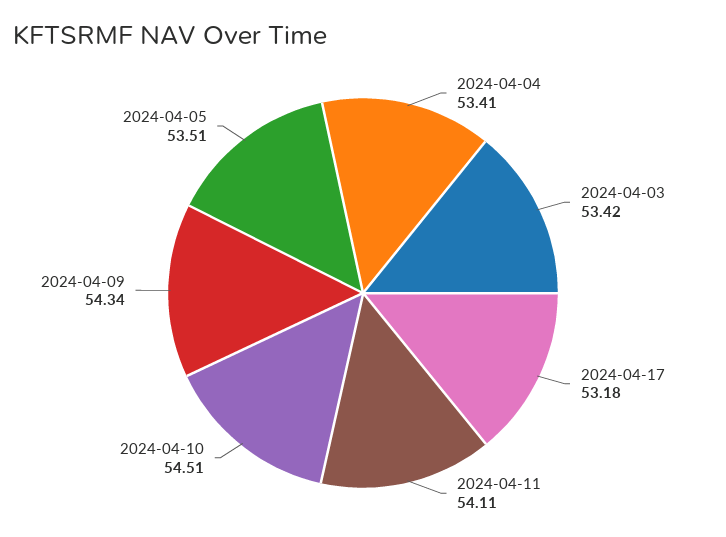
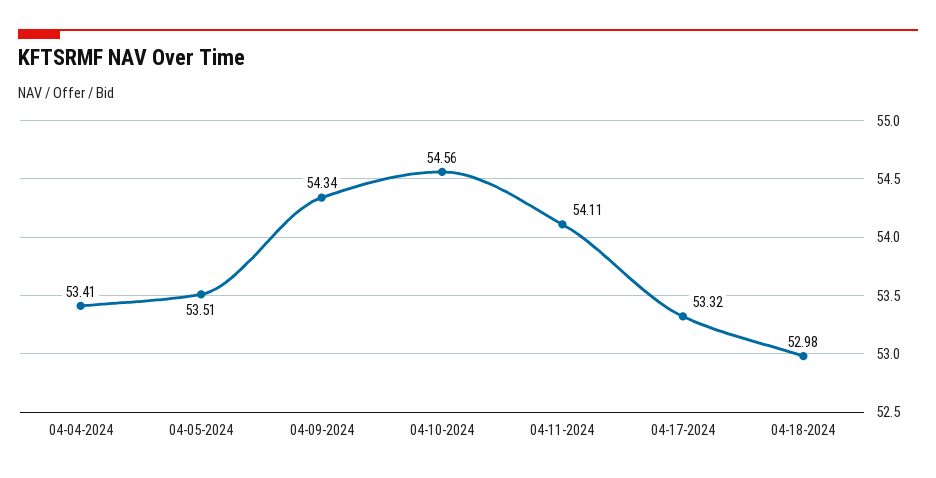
2024-04-03: 53.42 -> none
2024-04-17: 53.18 -> 53.32
2024-04-10: 54.51 -> 54.56
04-18-2024: none -> 52.98

